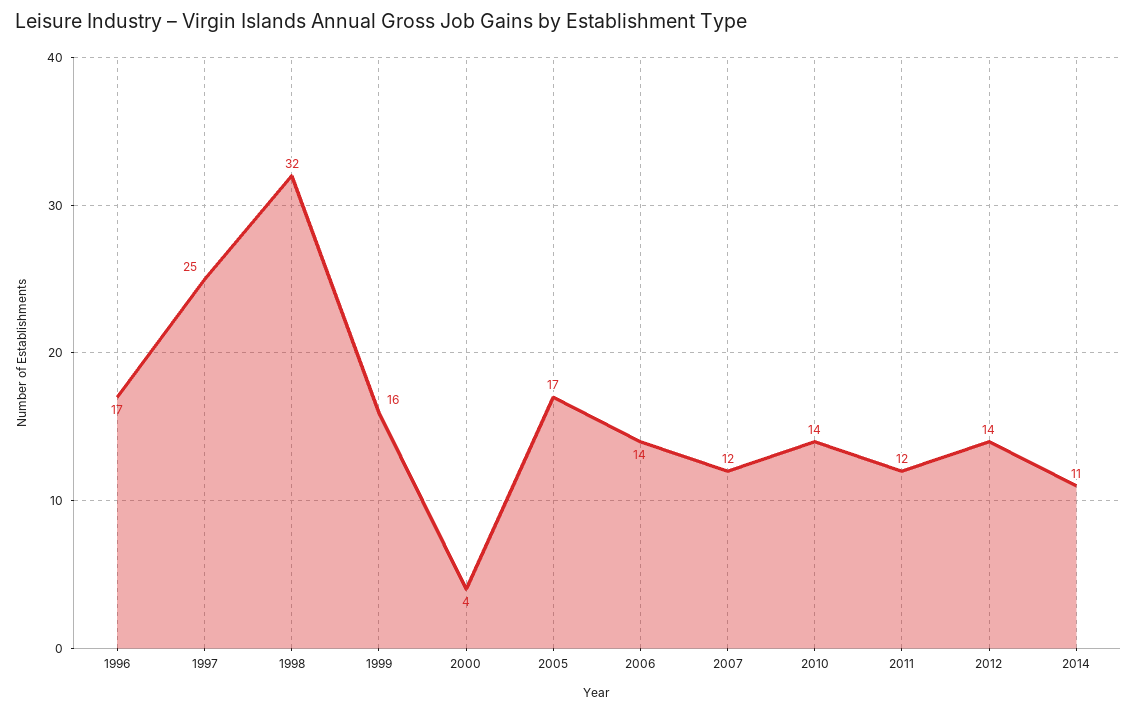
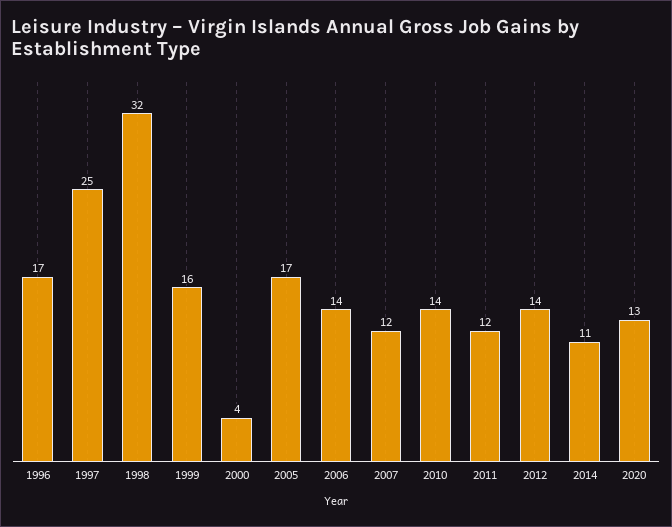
2020: none -> 13

